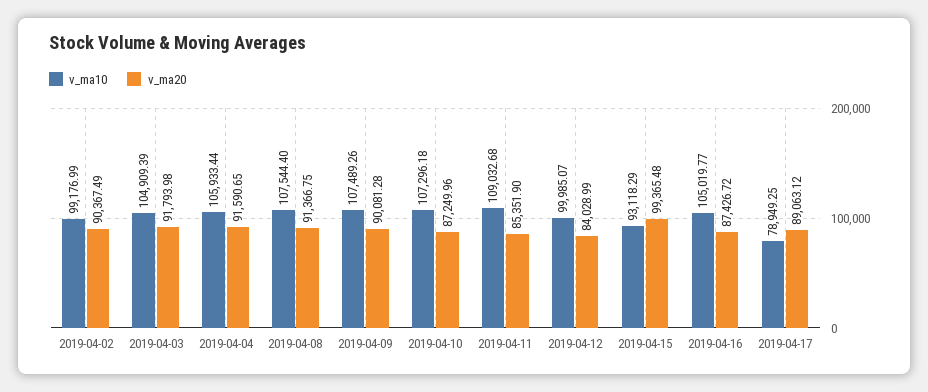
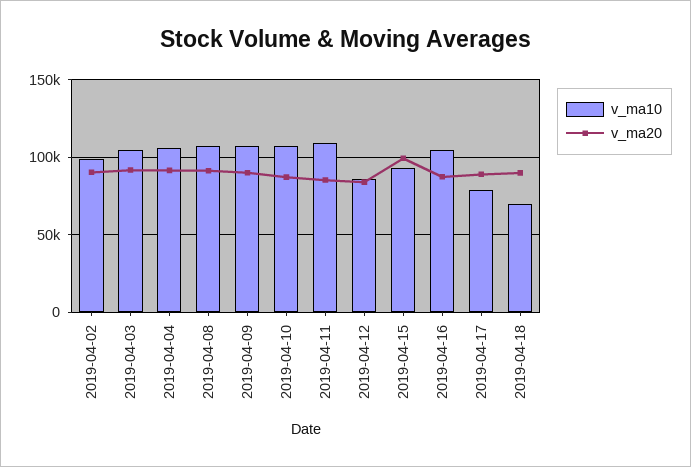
v_ma10, 2019-04-12: 99985.07 -> 85000
v_ma10, 2019-04-18: none -> 70000
v_ma20, 2019-04-18: none -> 90000

